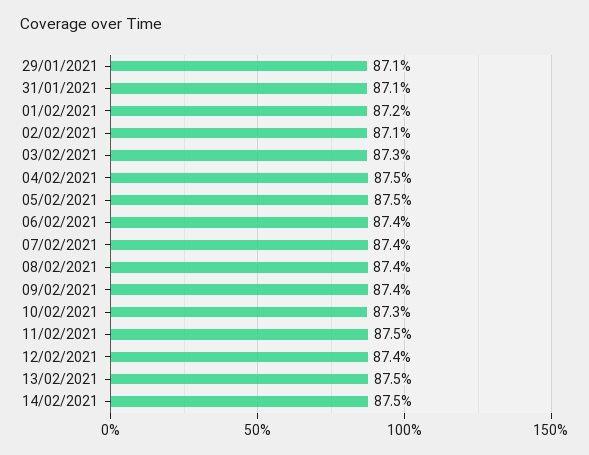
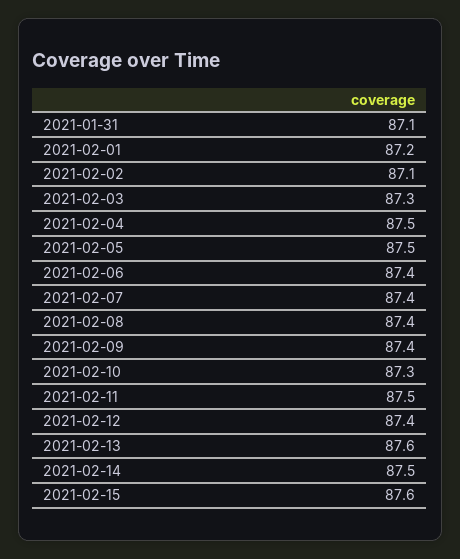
29/01/2021: 87.1 -> none
13/02/2021: 87.5 -> 87.6
2021-02-15: none -> 87.6

